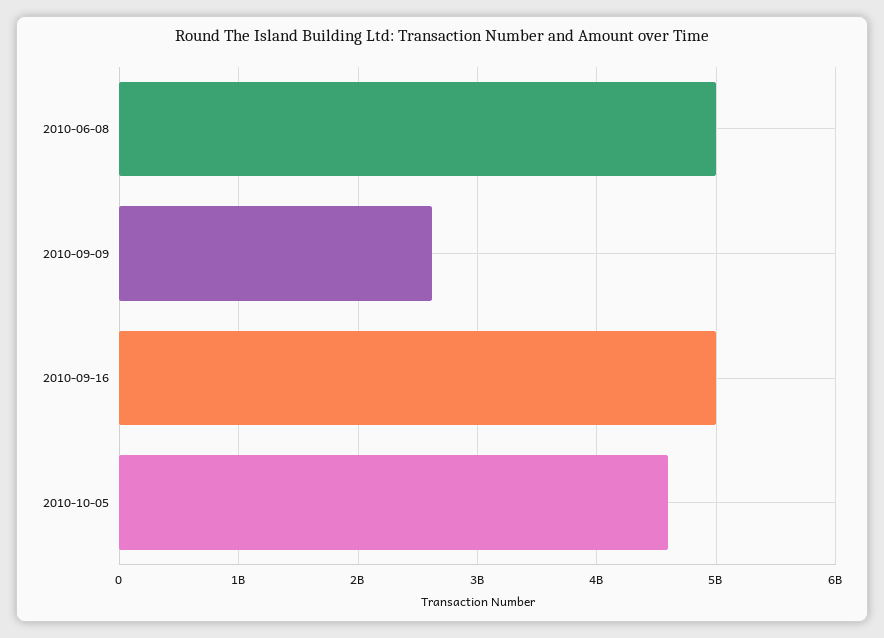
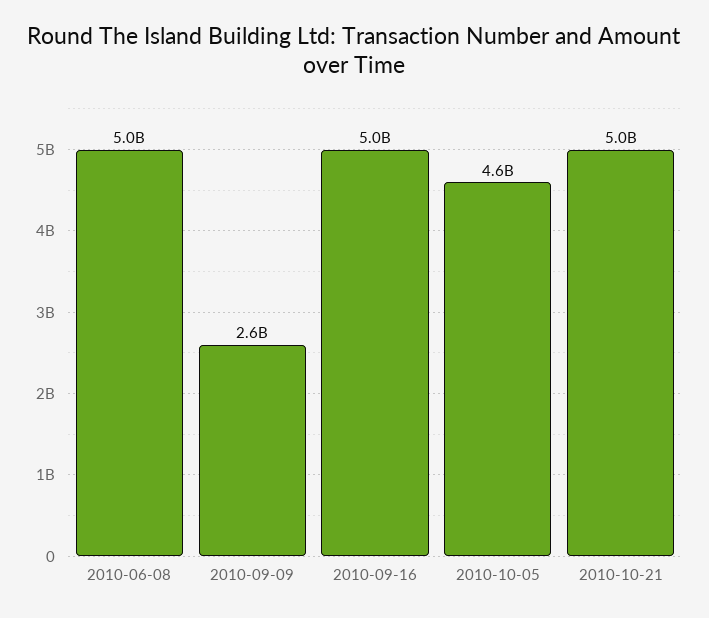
2010-10-21: none -> 5000000000

